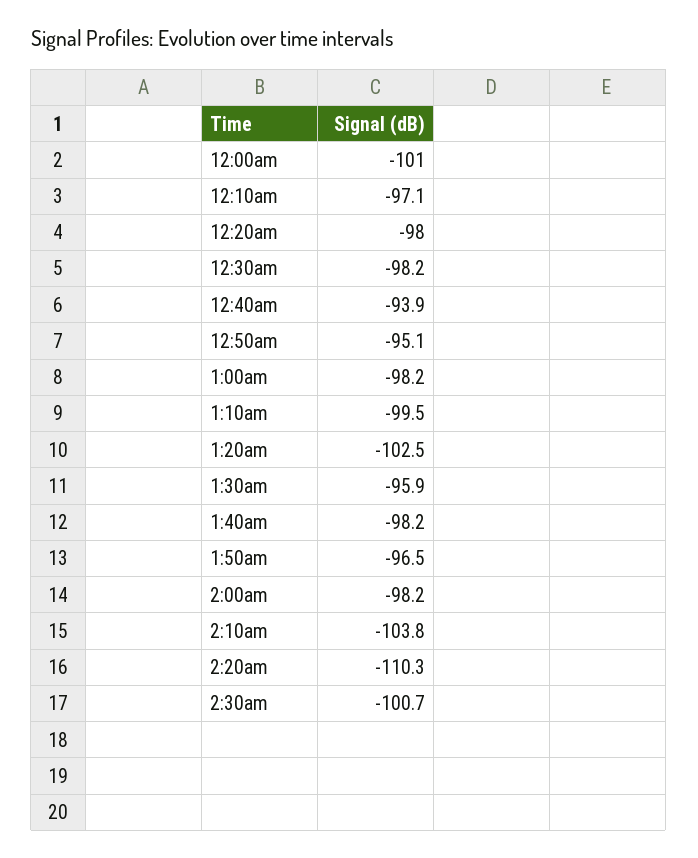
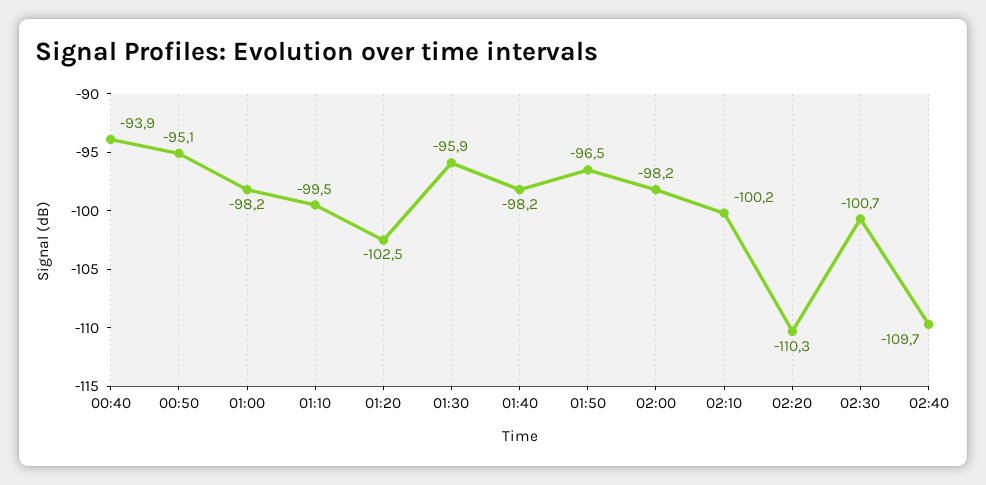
12:00am: -101 -> none
12:10am: -97.1 -> none
12:20am: -98 -> none
12:30am: -98.2 -> none
2:10am: -103.8 -> -100.2
02:40: none -> -109.7

